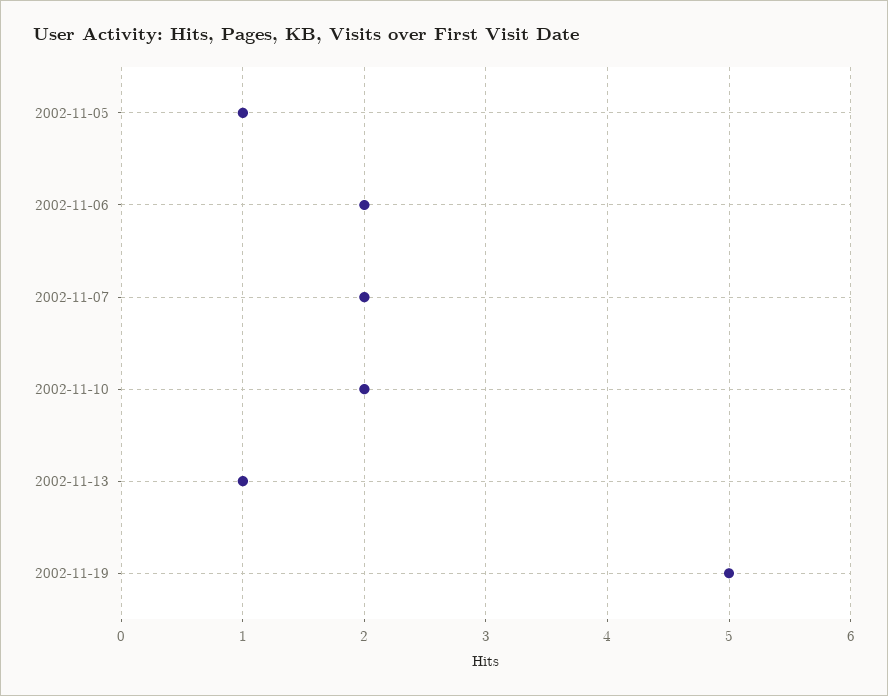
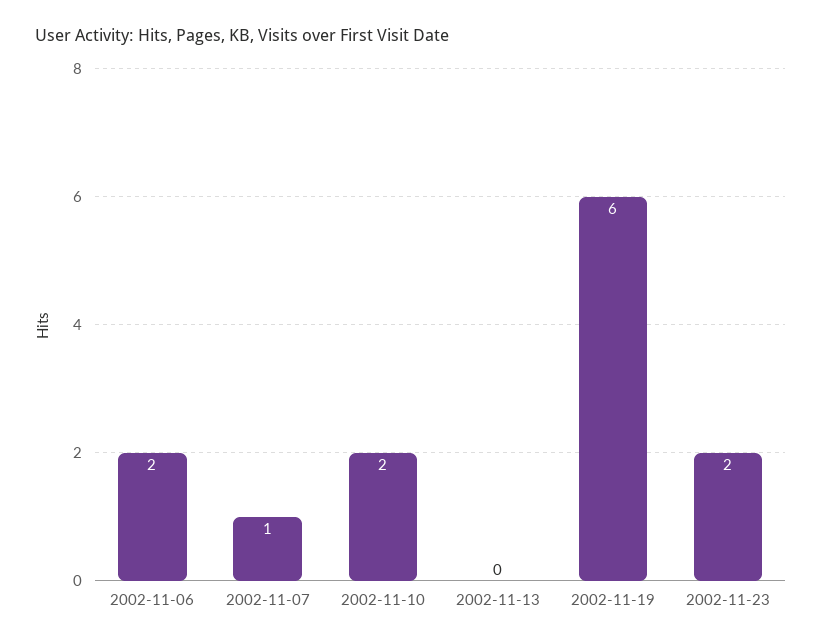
2002-11-05: 1 -> none
2002-11-07: 2 -> 1
2002-11-13: 1 -> 0
2002-11-19: 5 -> 6
2002-11-23: none -> 2

